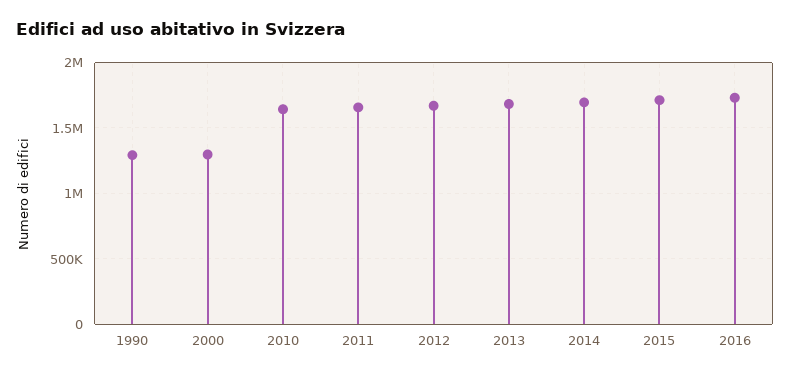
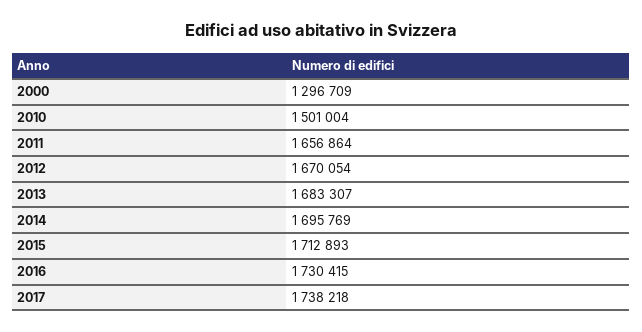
1990: 1300000 -> none
2010: 1650000 -> 1501004
2017: none -> 1738218

